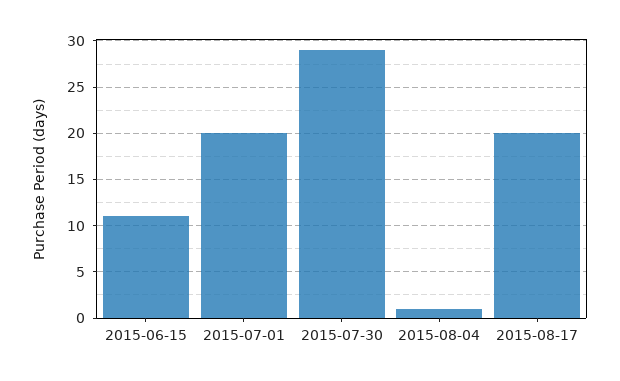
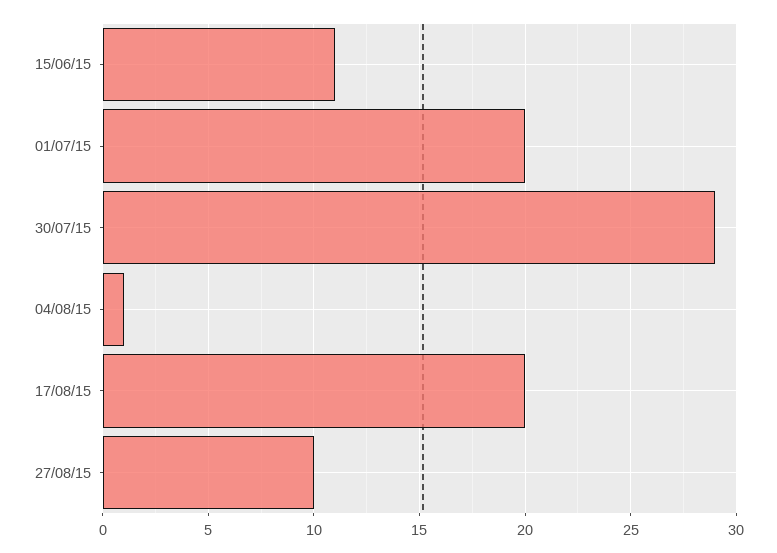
27/08/15: none -> 10

